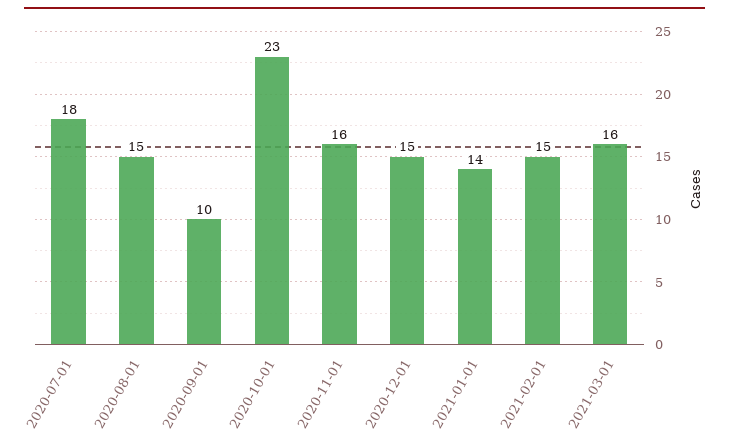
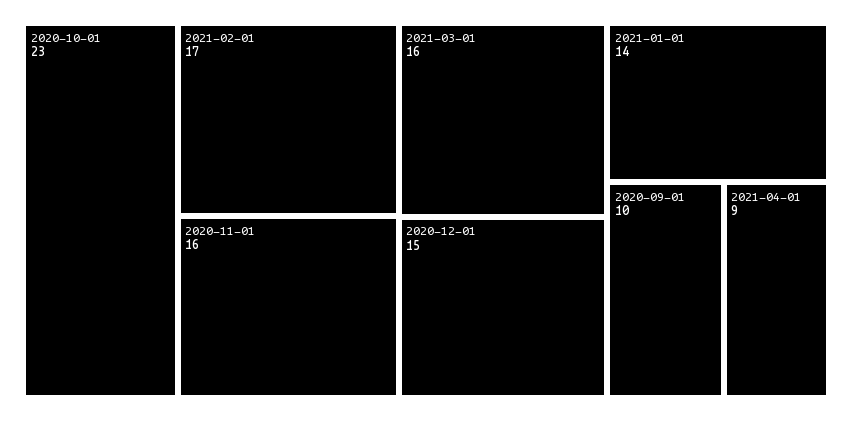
2020-07-01: 18 -> none
2020-08-01: 15 -> none
2021-02-01: 15 -> 17
2021-04-01: none -> 9

